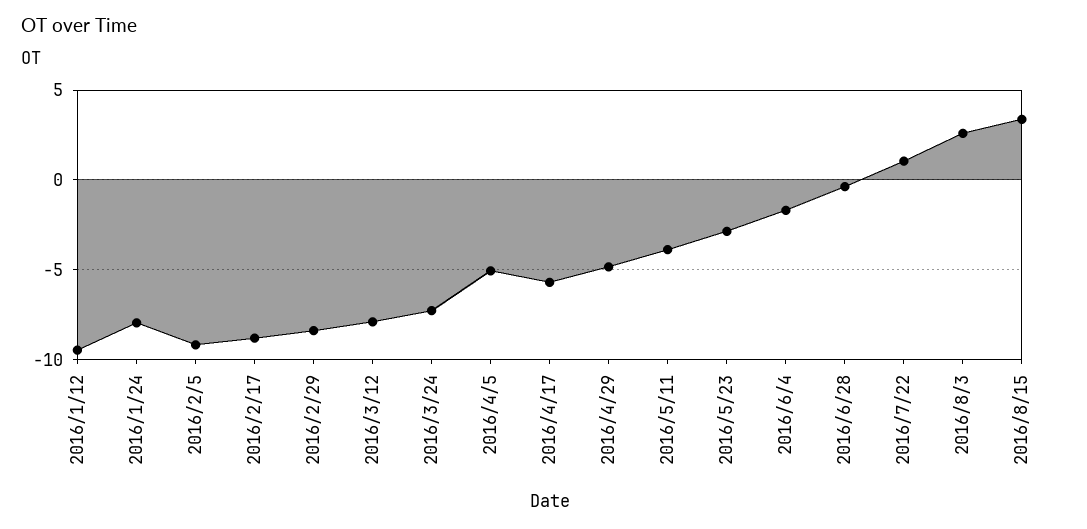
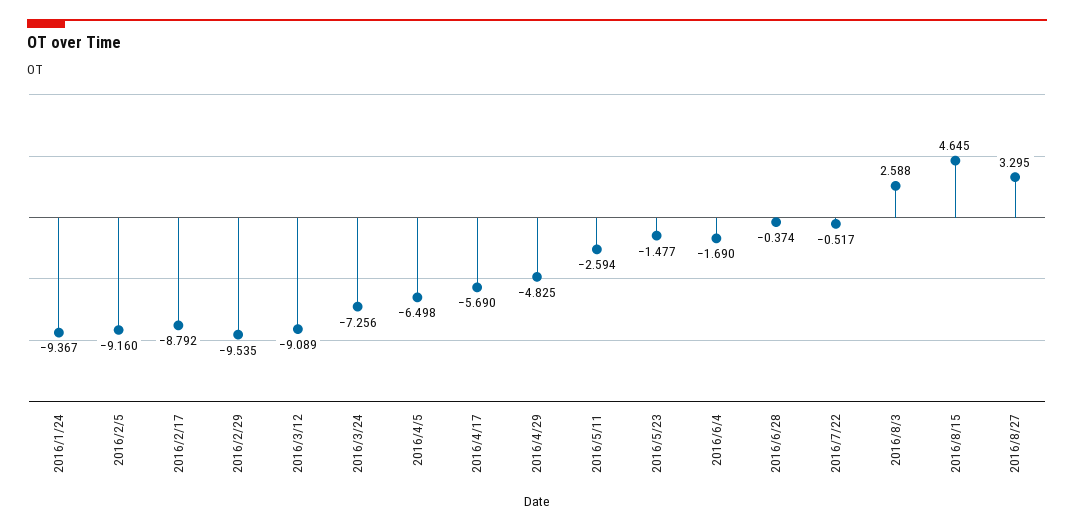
2016/1/12: -9.5 -> none
2016/1/24: -8 -> -9.367
2016/2/29: -8.5 -> -9.535
2016/3/12: -8 -> -9.089
2016/4/5: -5 -> -6.498
2016/5/11: -4 -> -2.594
2016/5/23: -3 -> -1.477
2016/7/22: 1 -> -0.517
2016/8/15: 3.5 -> 4.645
2016/8/27: none -> 3.295

